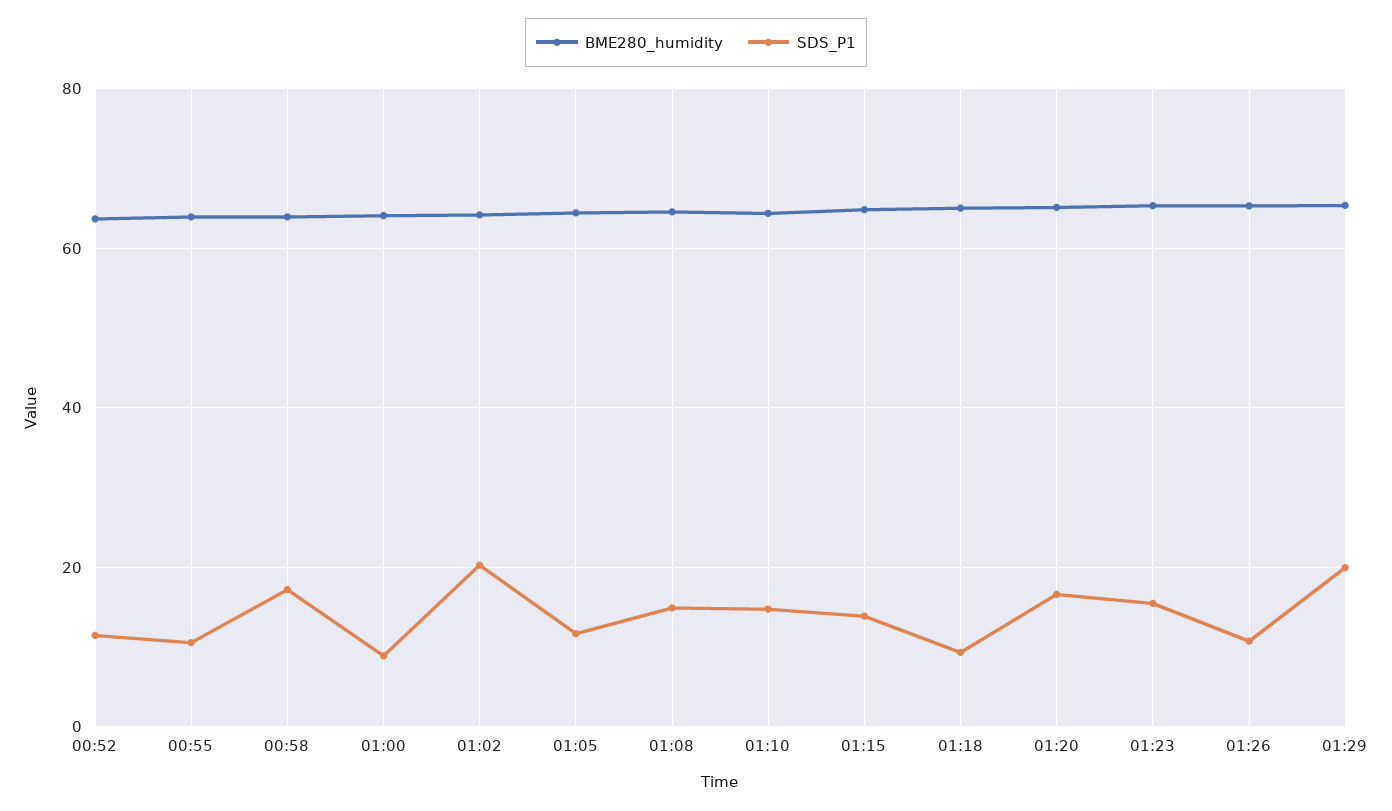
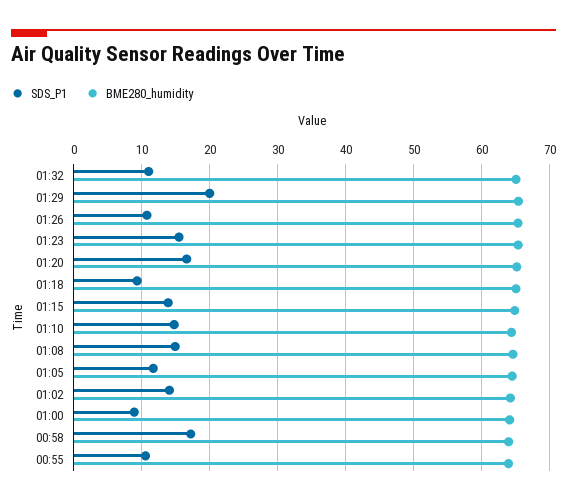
BME280_humidity, 00:52: 64 -> none
SDS_P1, 00:52: 12 -> none
SDS_P1, 01:02: 20 -> 14
SDS_P1, 01:32: none -> 11
BME280_humidity, 01:32: none -> 65

